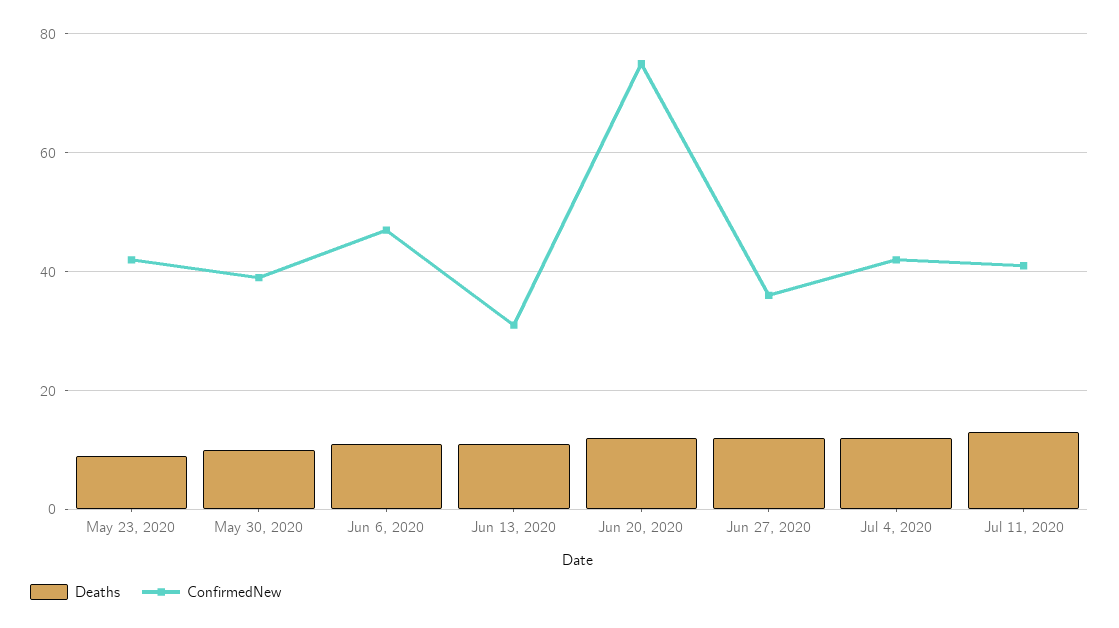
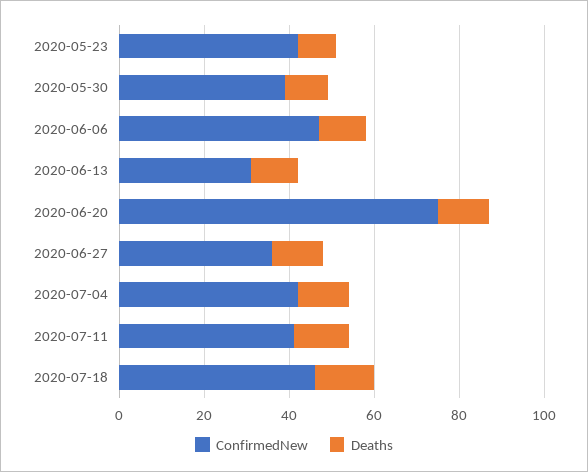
ConfirmedNew, 2020-07-18: none -> 45
Deaths, 2020-07-18: none -> 15

